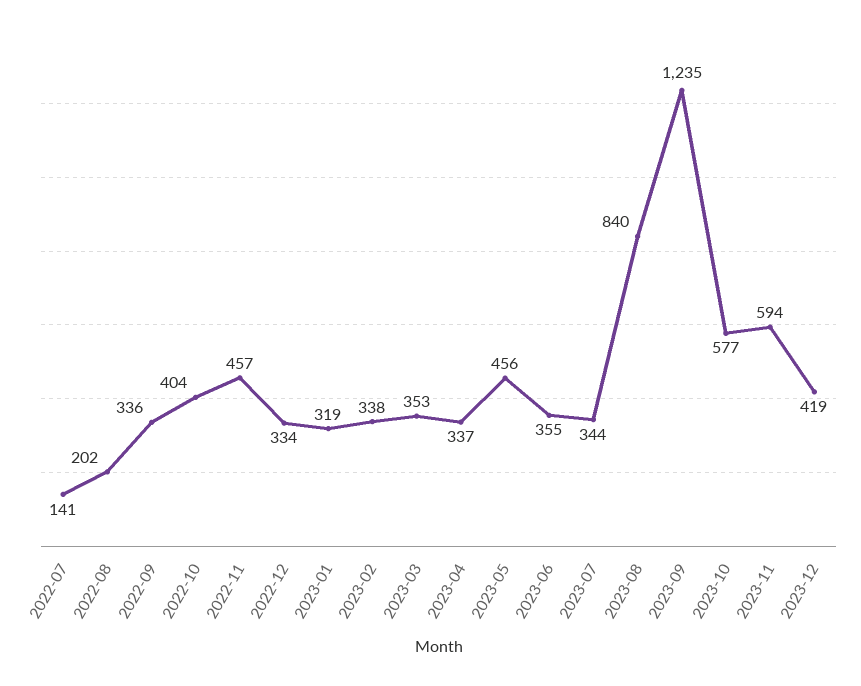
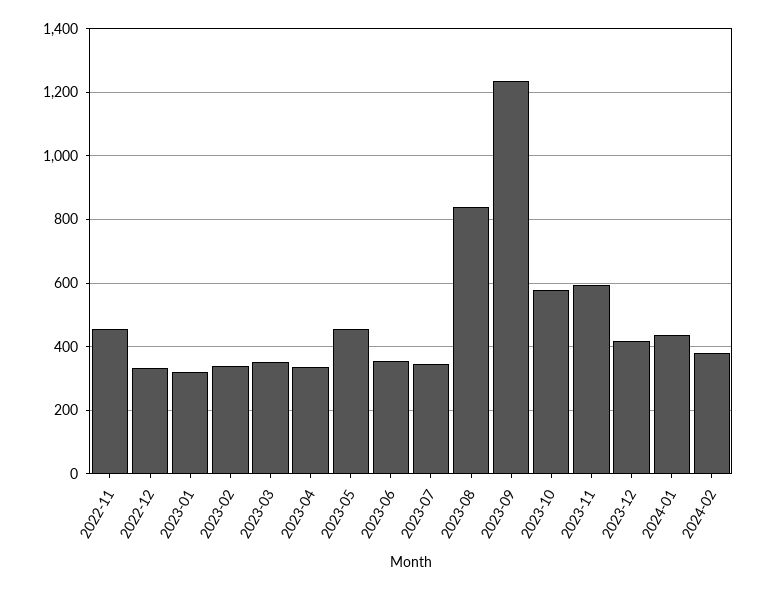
2022-07: 141 -> none
2022-08: 202 -> none
2022-09: 336 -> none
2022-10: 404 -> none
2024-01: none -> 440
2024-02: none -> 380

